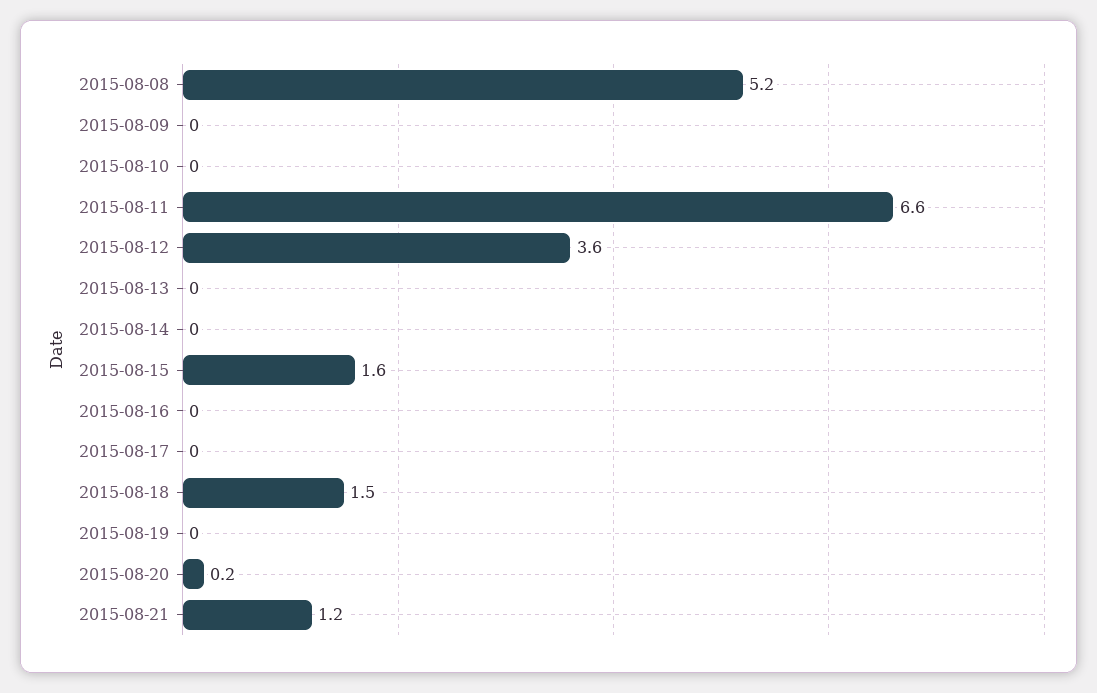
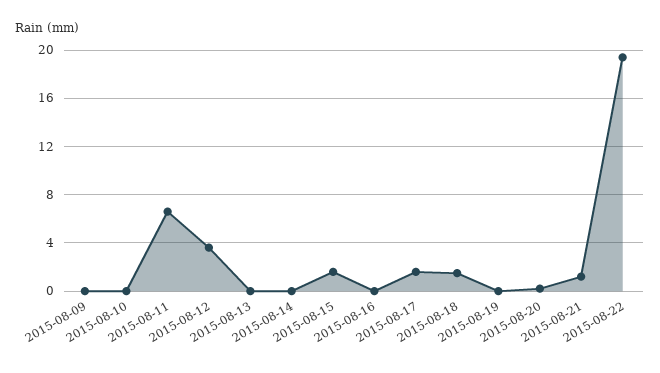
2015-08-08: 5.2 -> none
2015-08-17: 0 -> 1.5
2015-08-22: none -> 19.5

